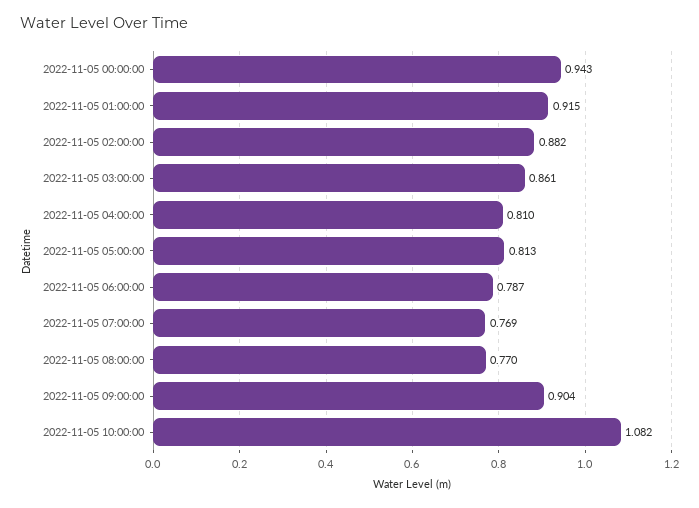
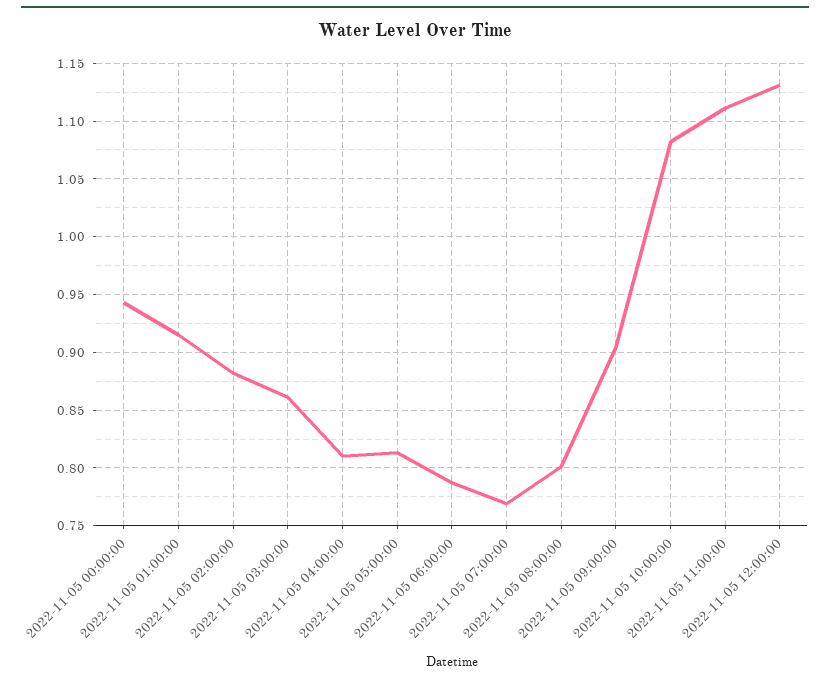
2022-11-05 08:00:00: 0.77 -> 0.8
2022-11-05 11:00:00: none -> 1.11
2022-11-05 12:00:00: none -> 1.13

